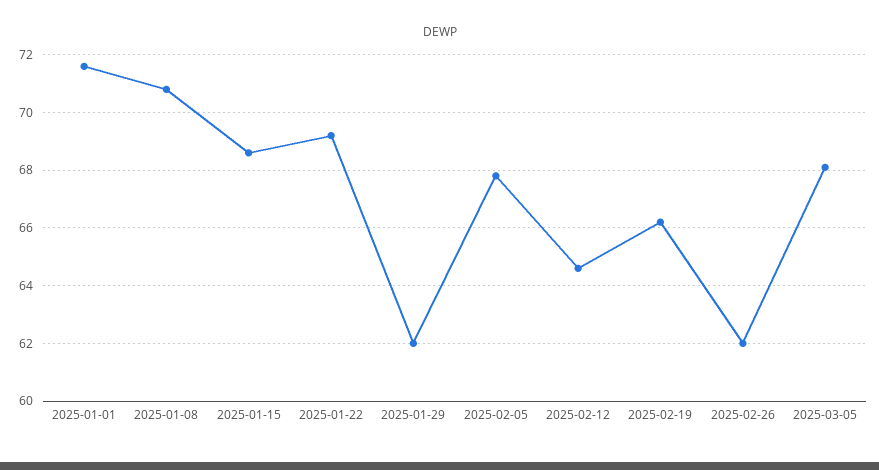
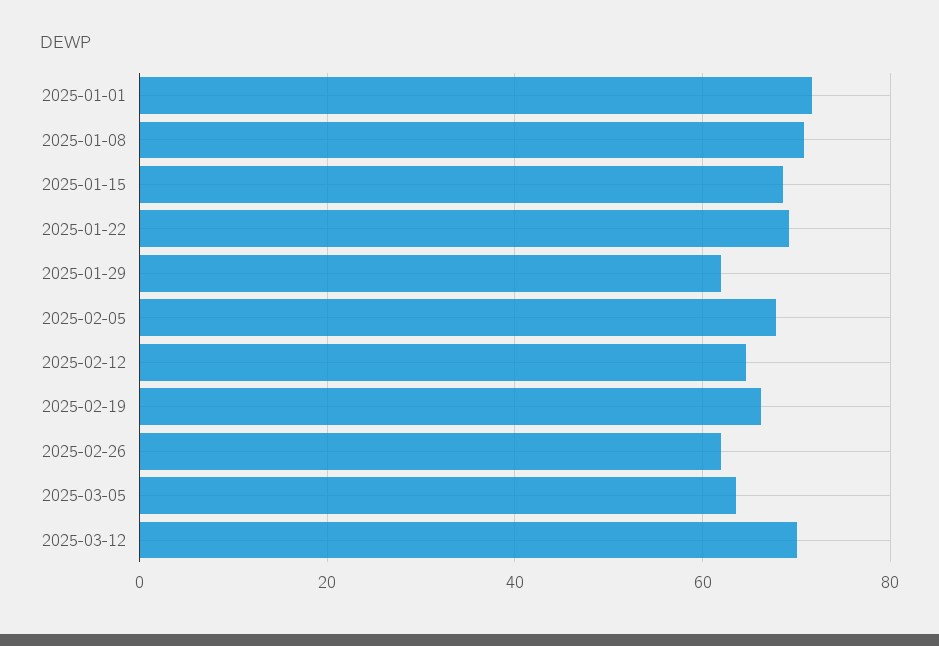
2025-03-05: 68 -> 64
2025-03-12: none -> 70

